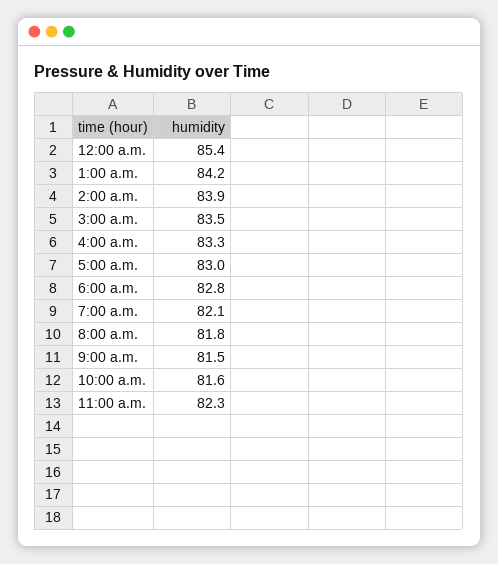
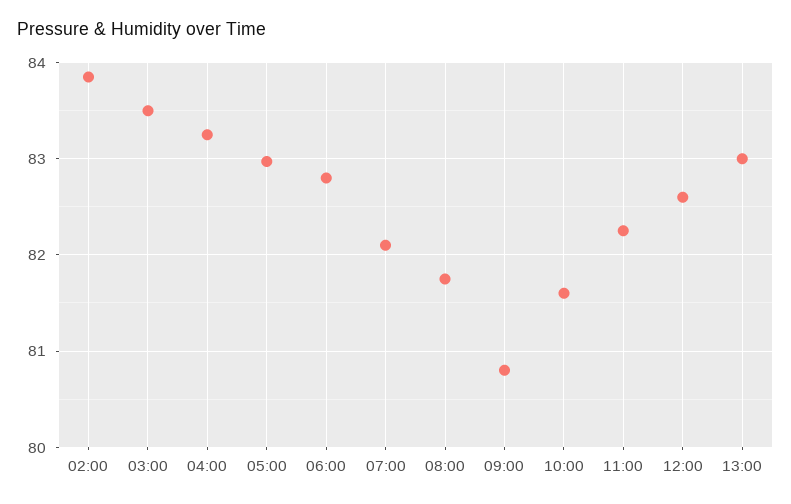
12:00 a.m.: 85.4 -> none
1:00 a.m.: 84.2 -> none
9:00 a.m.: 81.5 -> 80.8
12:00: none -> 82.6
13:00: none -> 83

